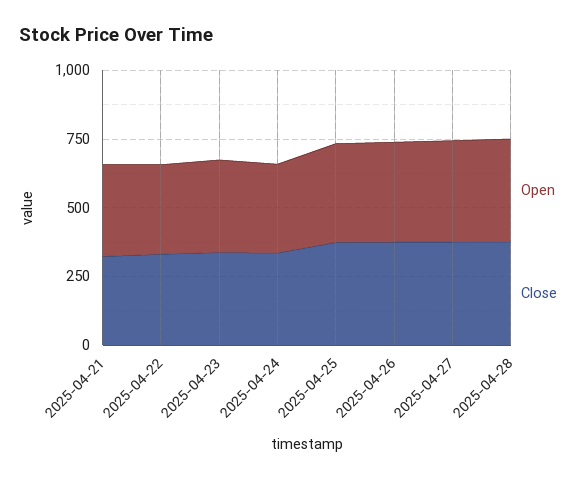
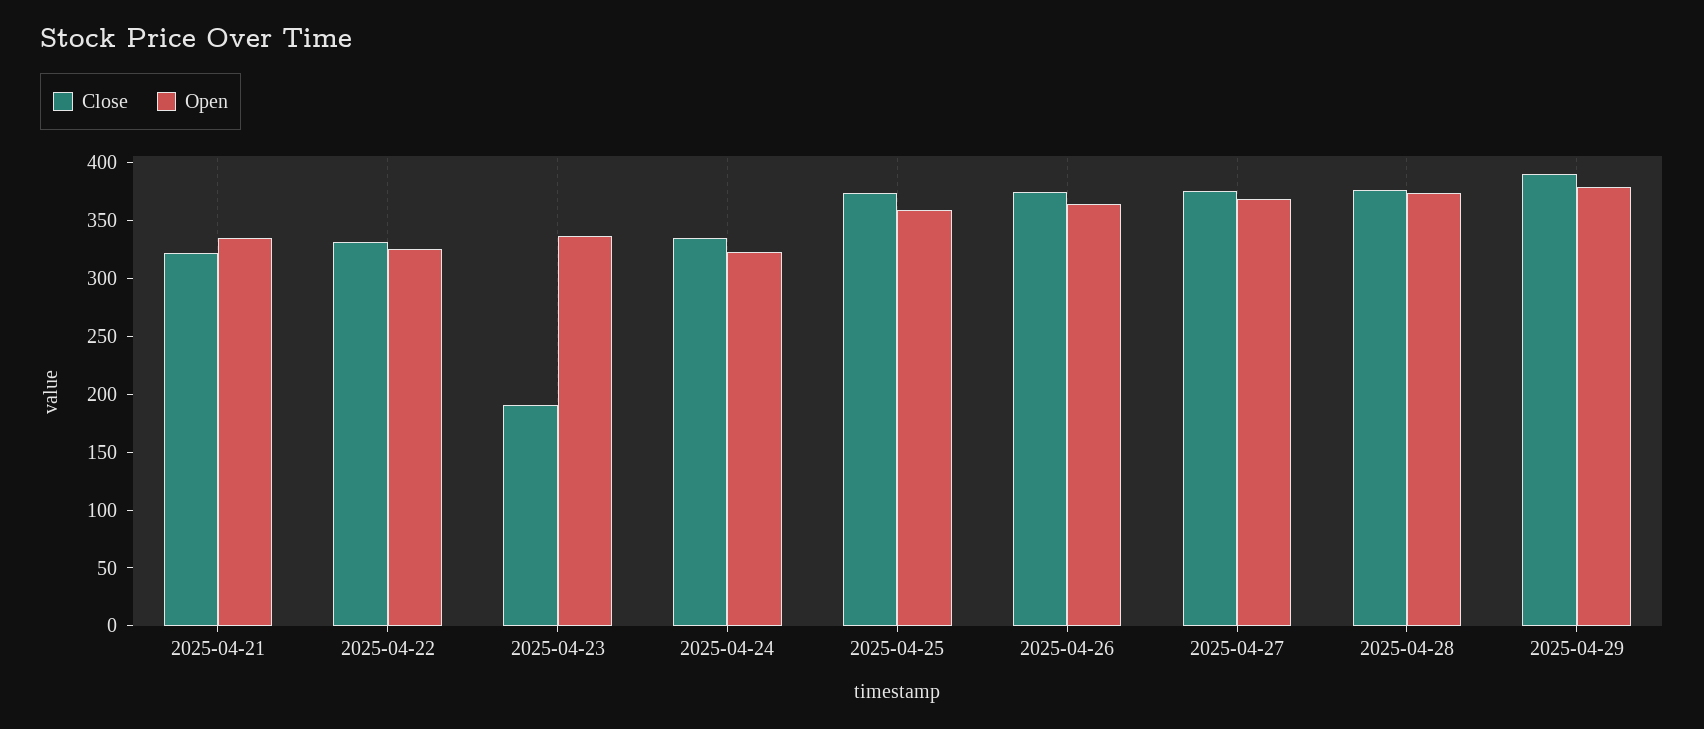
Close, 2025-04-23: 350 -> 190
Close, 2025-04-29: none -> 390
Open, 2025-04-29: none -> 380

